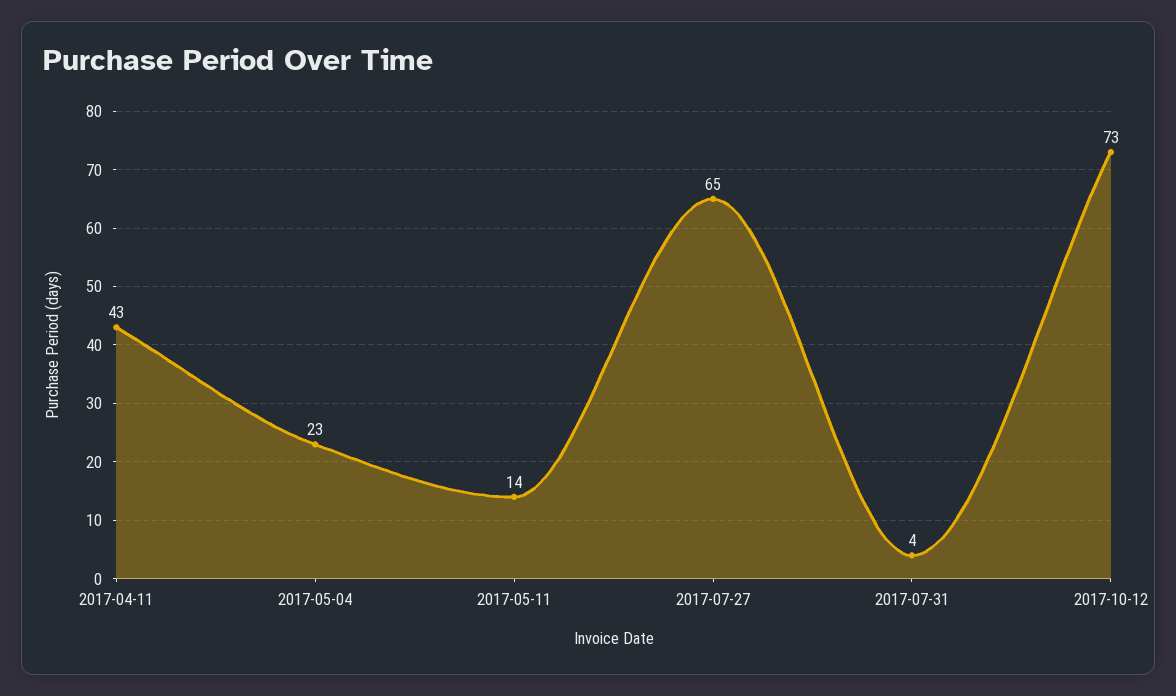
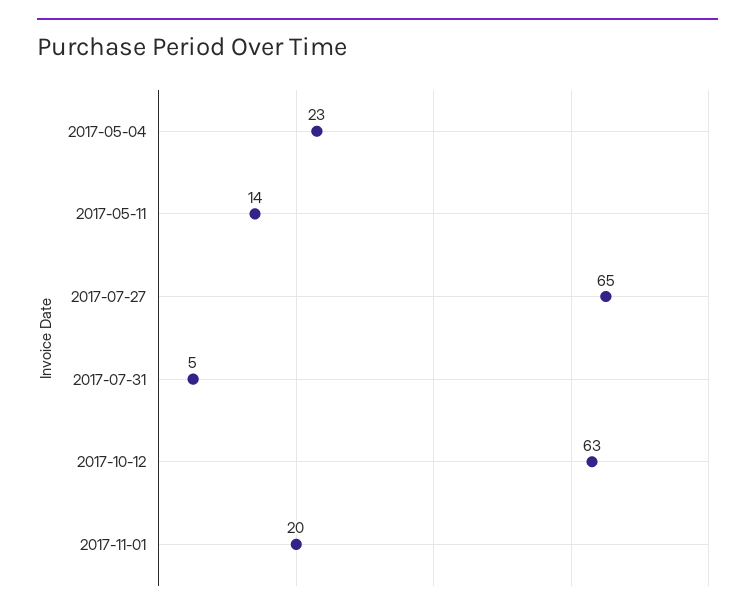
2017-04-11: 43 -> none
2017-07-31: 4 -> 5
2017-10-12: 73 -> 63
2017-11-01: none -> 20

